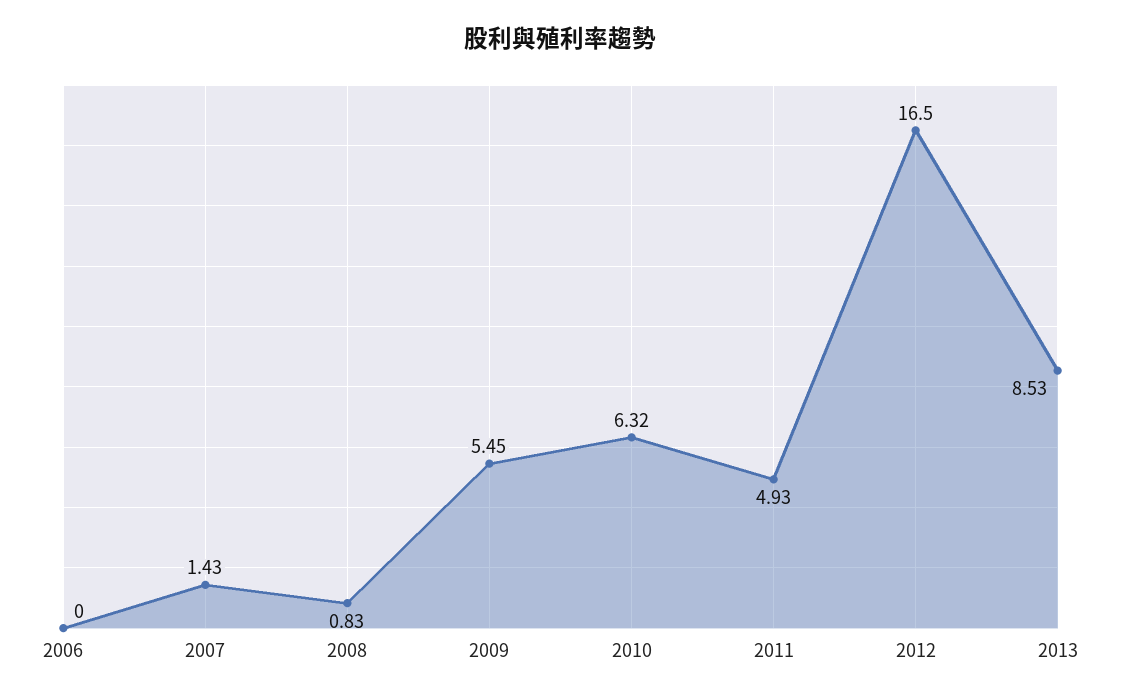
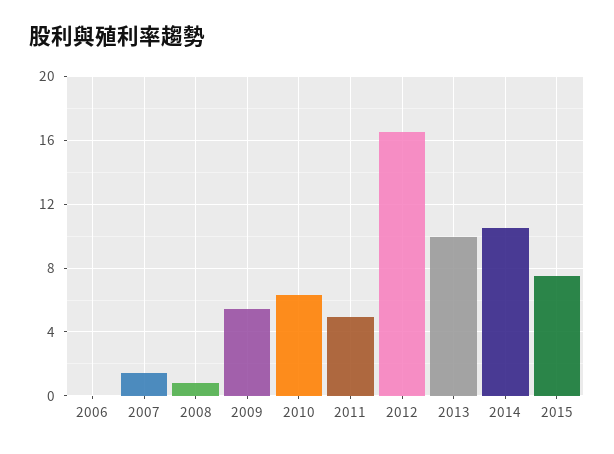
2013: 8.53 -> 10
2014: none -> 10.5
2015: none -> 7.5

